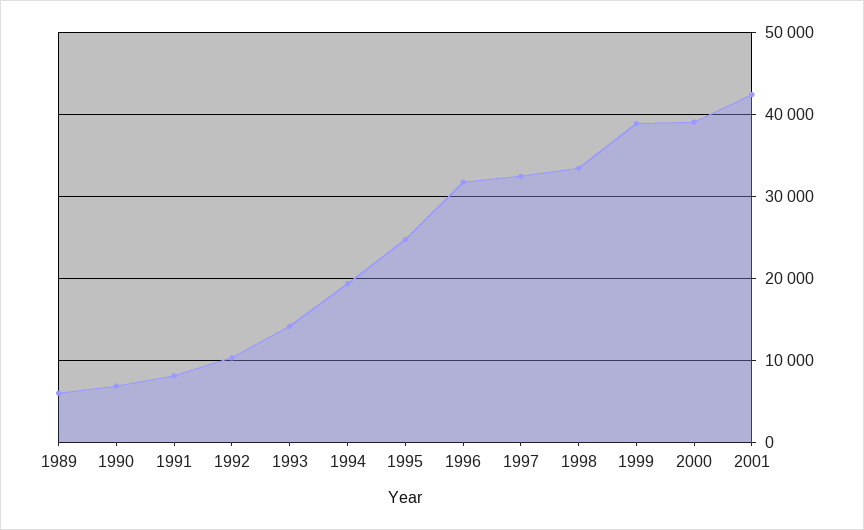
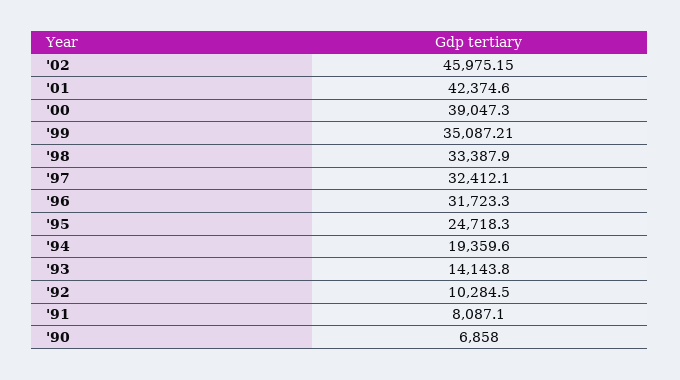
1989: 6000 -> none
1999: 39000 -> 35087.21
'02: none -> 45975.15

